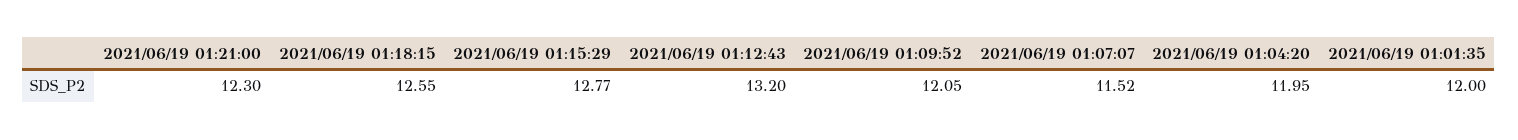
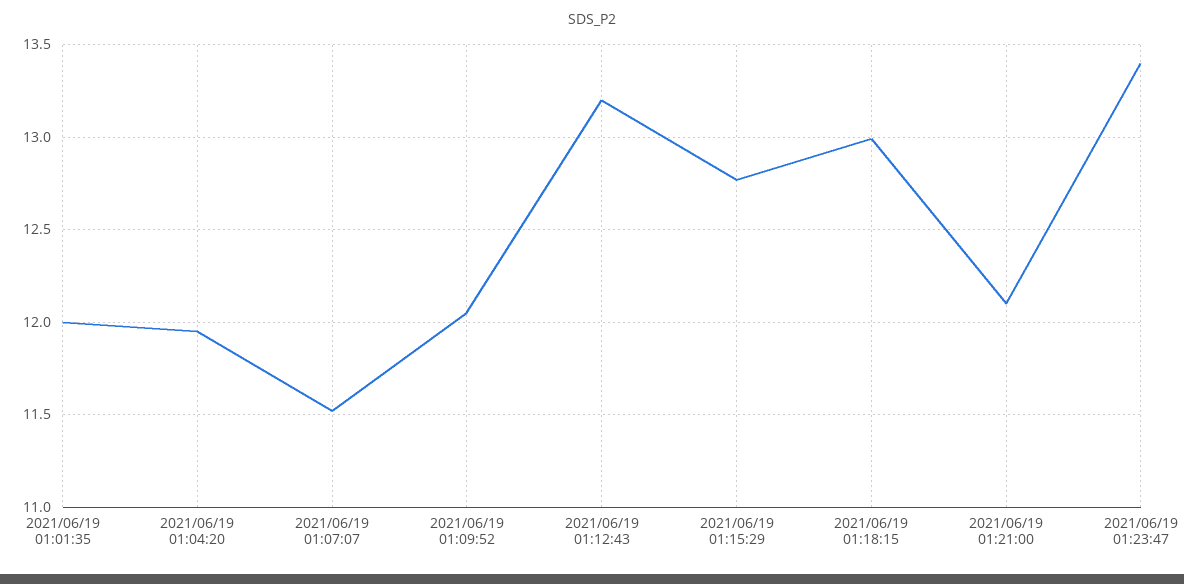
2021/06/19 01:21:00: 12.3 -> 12.1
2021/06/19 01:18:15: 12.55 -> 13
2021/06/19 01:23:47: none -> 13.4

